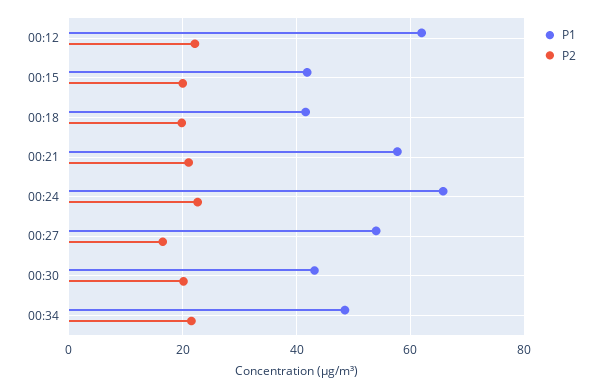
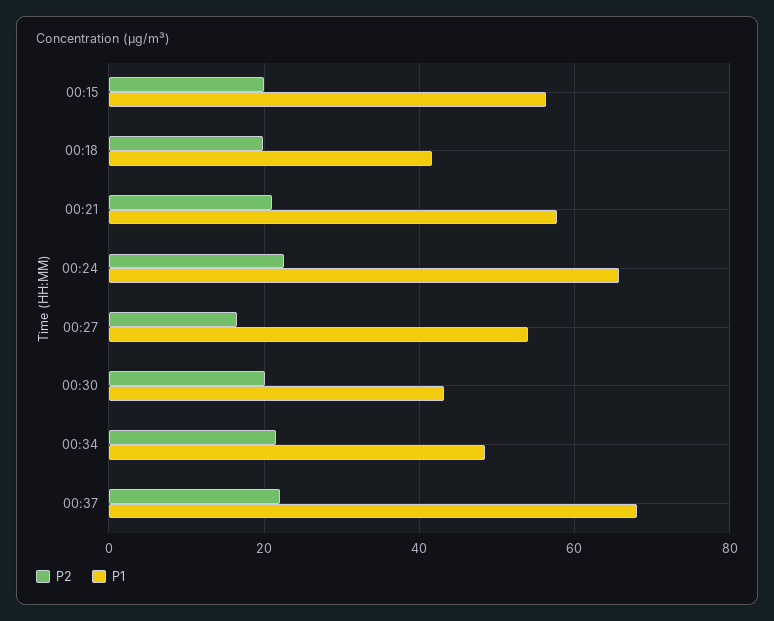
P1, 00:12: 62 -> none
P2, 00:12: 22 -> none
P1, 00:15: 42 -> 56
P2, 00:37: none -> 22
P1, 00:37: none -> 68

